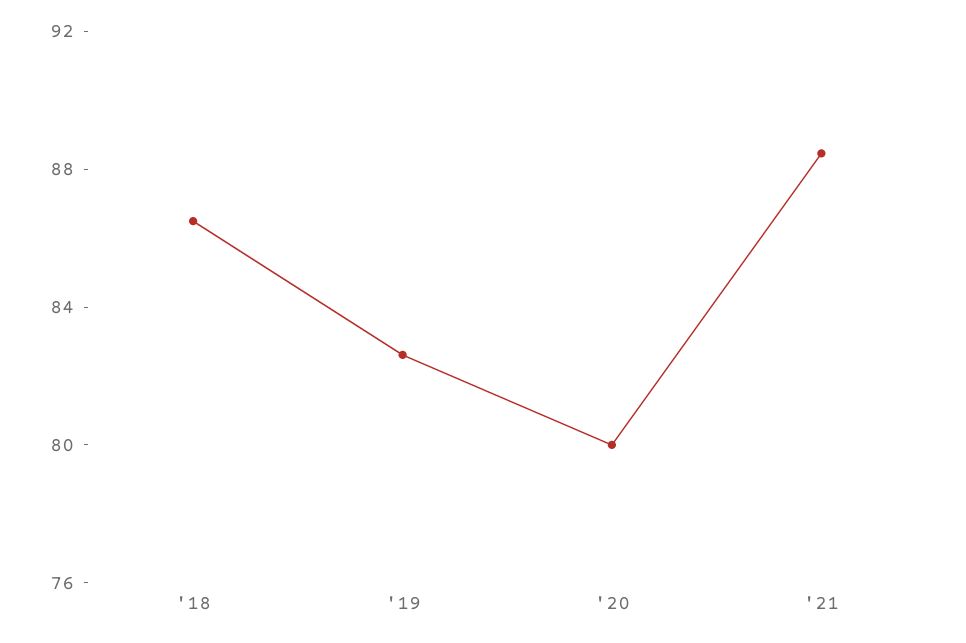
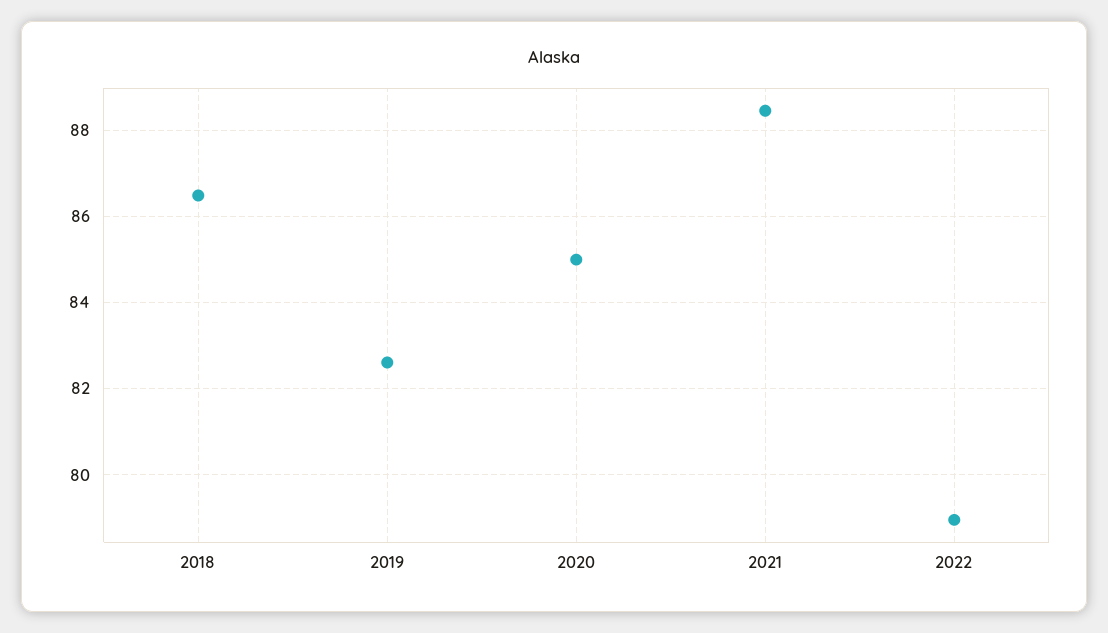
'20: 80 -> 85
2022: none -> 79

